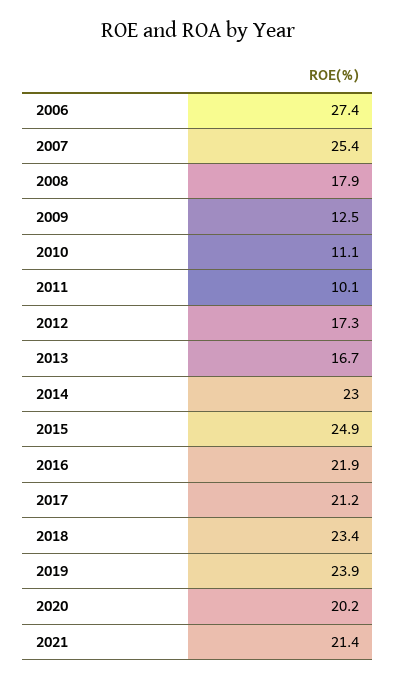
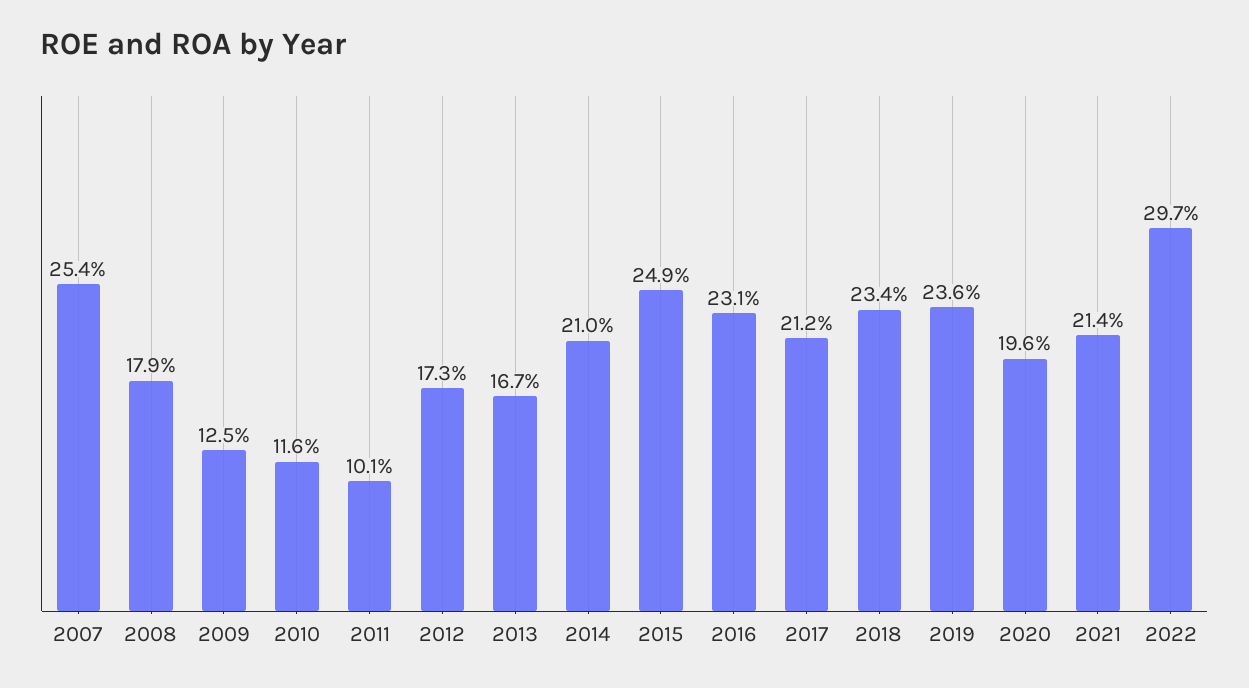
2006: 27.4 -> none
2010: 11.1 -> 11.6
2014: 23 -> 21
2016: 21.9 -> 23.1
2019: 23.9 -> 23.6
2020: 20.2 -> 19.6
2022: none -> 29.7

